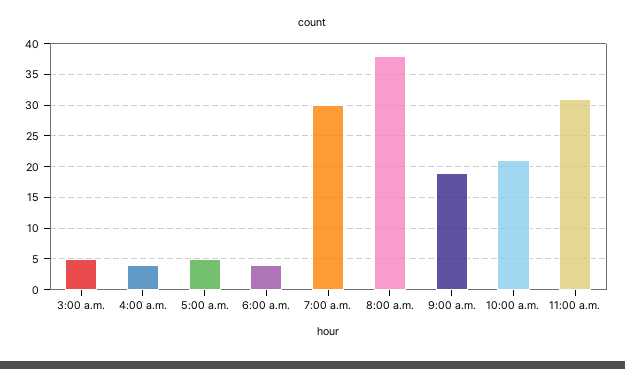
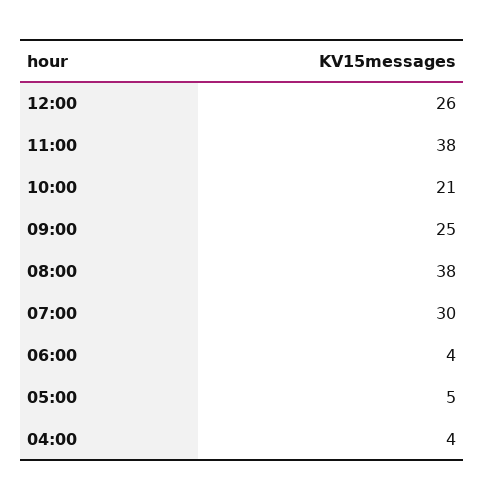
3:00 a.m.: 5 -> none
9:00 a.m.: 19 -> 25
11:00 a.m.: 31 -> 38
12:00: none -> 26

